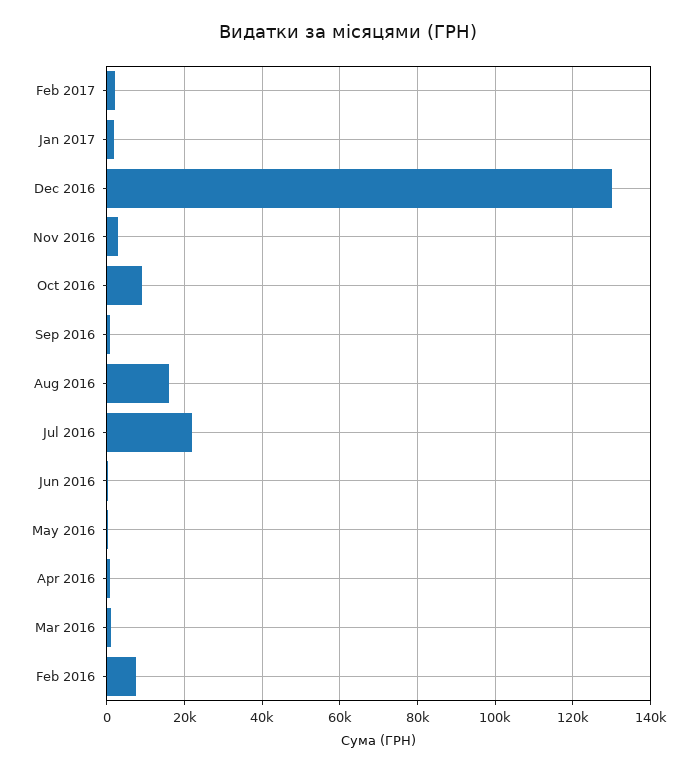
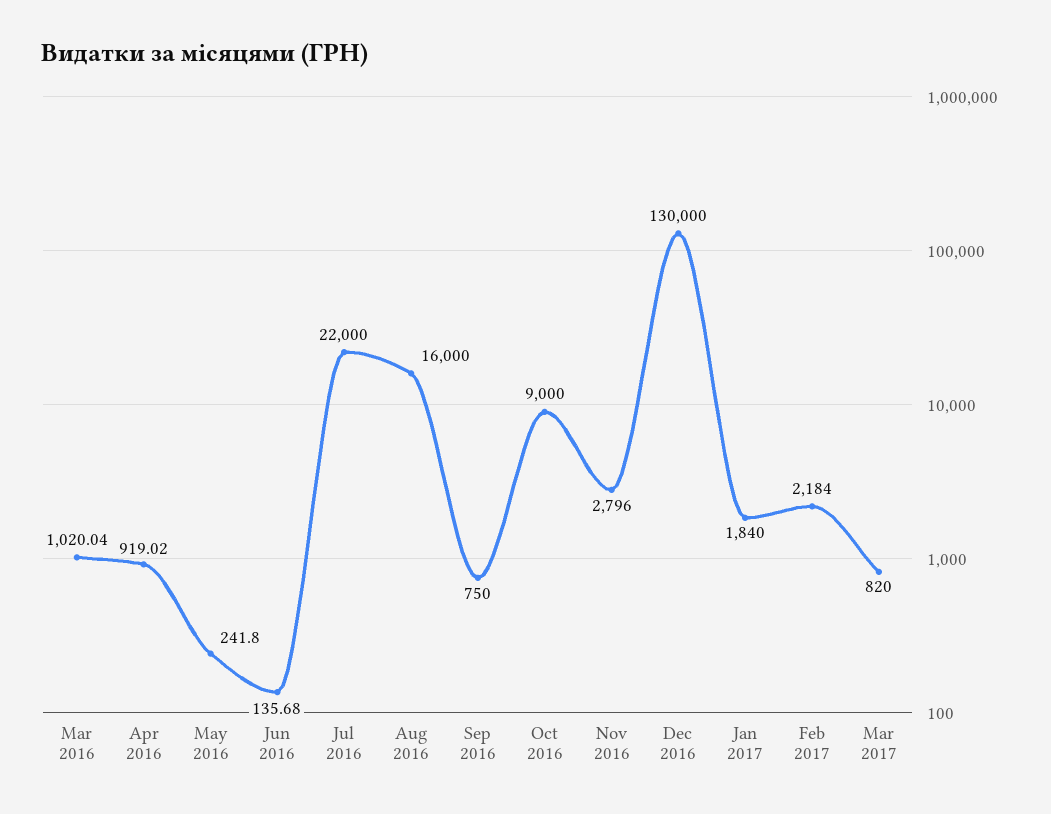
Feb 2016: 8000 -> none
Mar 2017: none -> 820

